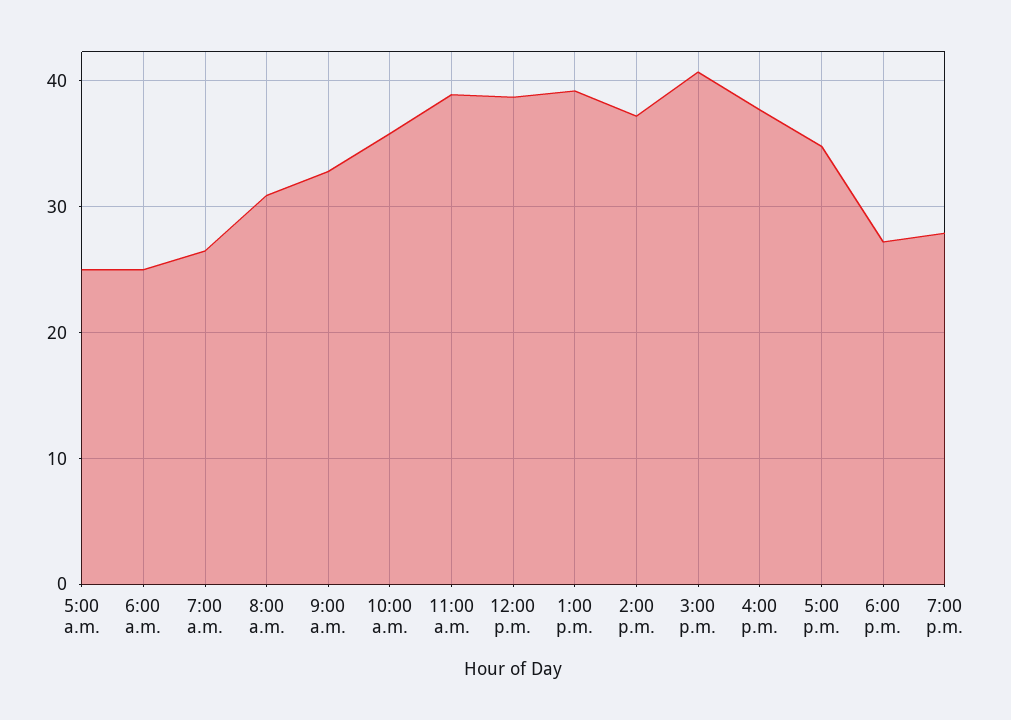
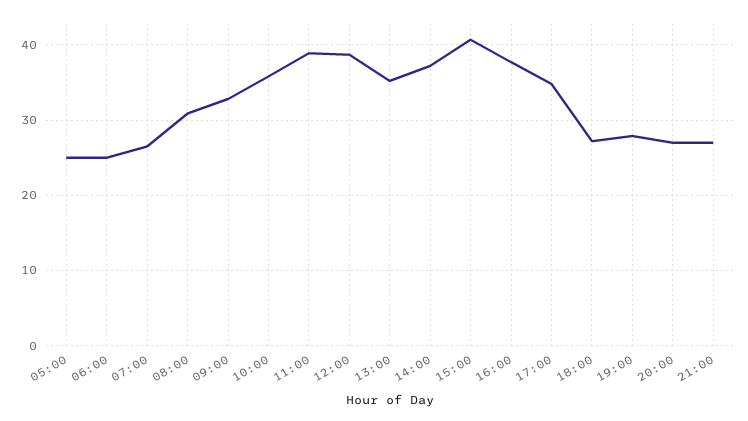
1:00 p.m.: 39 -> 35
20:00: none -> 27
21:00: none -> 27

